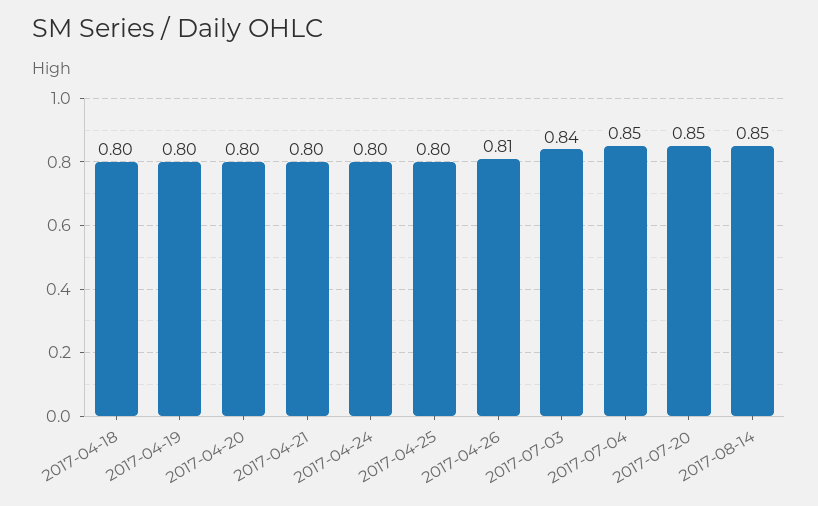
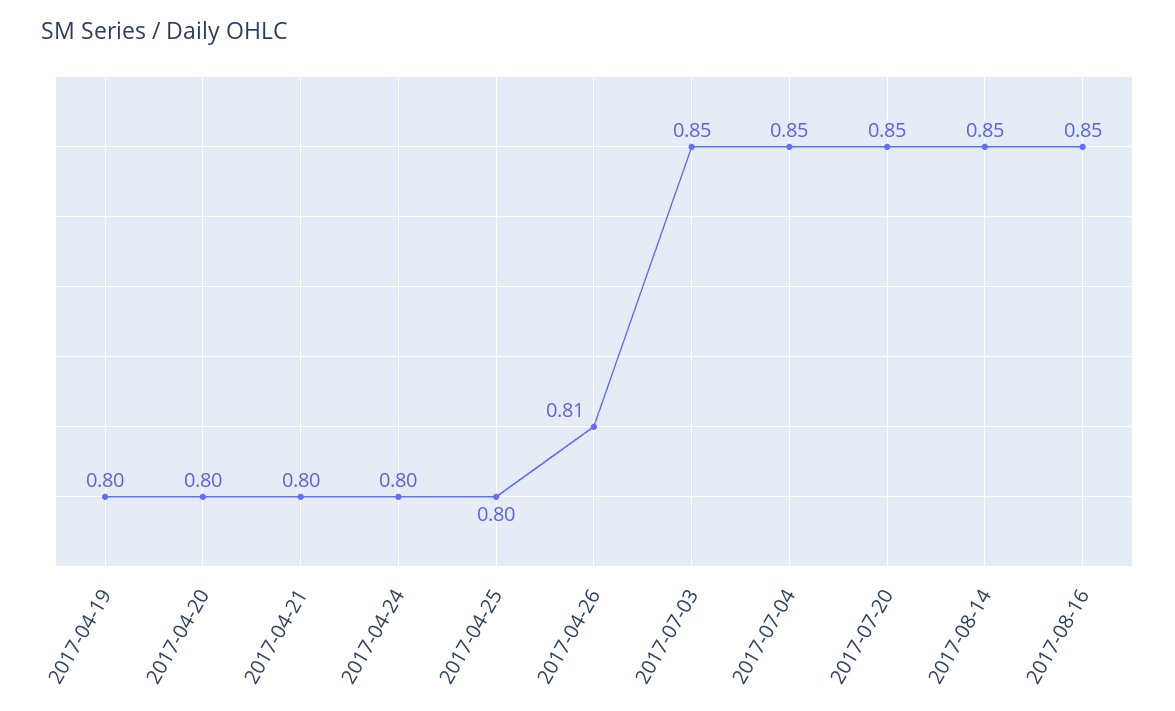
2017-04-18: 0.8 -> none
2017-07-03: 0.84 -> 0.85
2017-08-16: none -> 0.85

